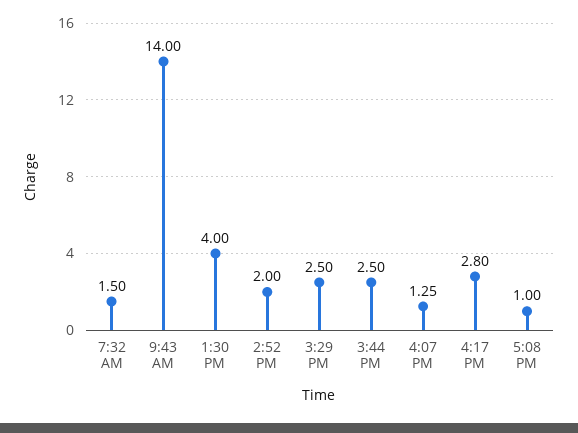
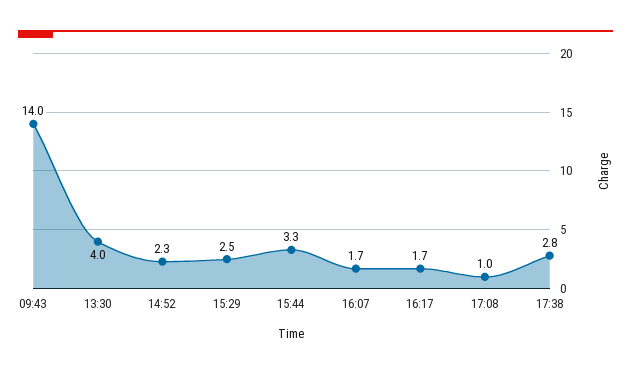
7:32 AM: 1.5 -> none
2:52 PM: 2 -> 2.3
3:44 PM: 2.5 -> 3.3
4:07 PM: 1.25 -> 1.7
4:17 PM: 2.8 -> 1.7
17:38: none -> 2.8

